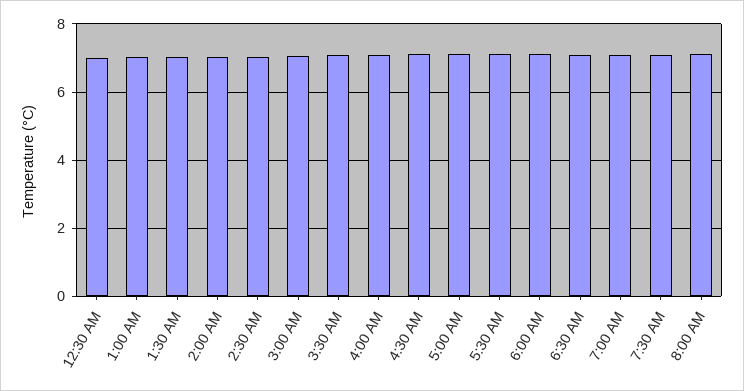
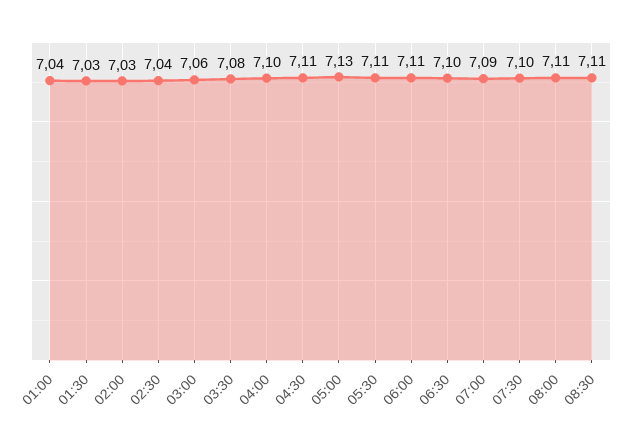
12:30 AM: 7 -> none
08:30: none -> 7.11

